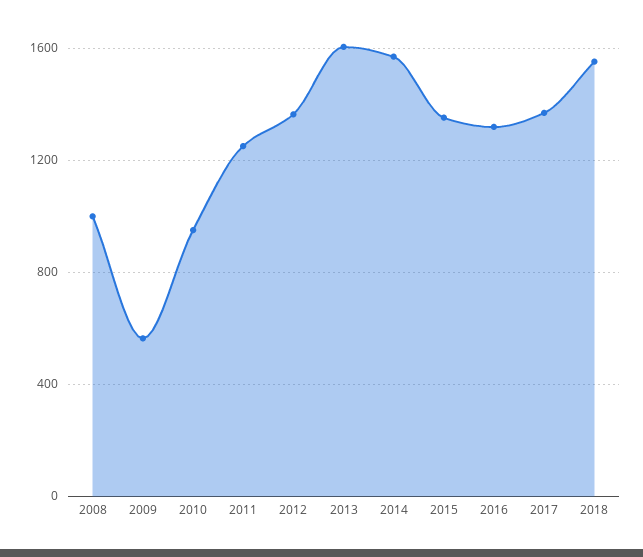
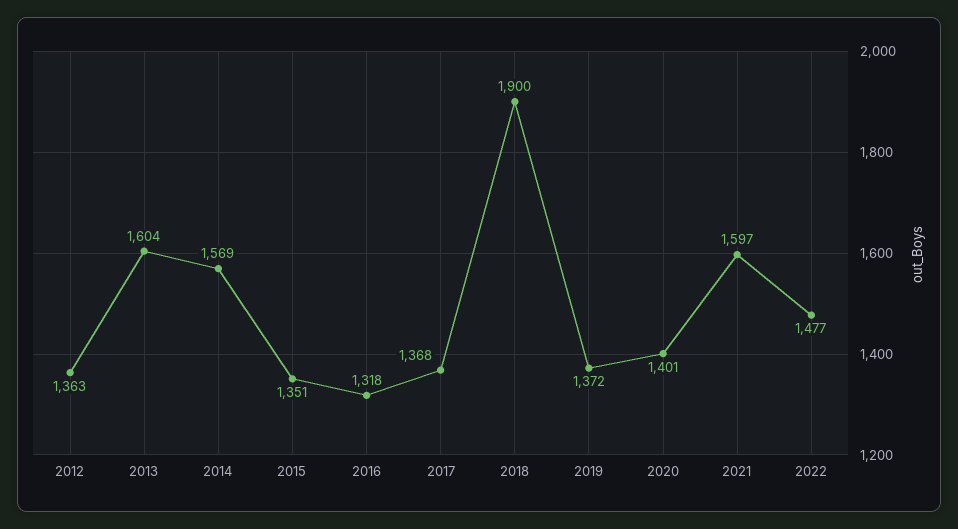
2008: 1000 -> none
2009: 550 -> none
2010: 950 -> none
2011: 1250 -> none
2018: 1550 -> 1900
2019: none -> 1372
2020: none -> 1401
2021: none -> 1597
2022: none -> 1477

